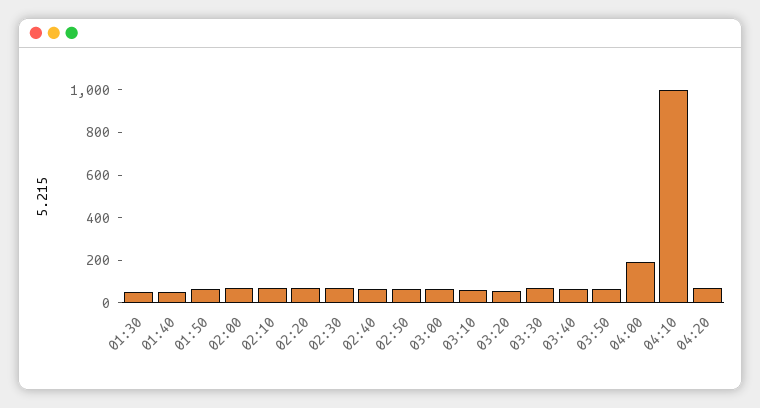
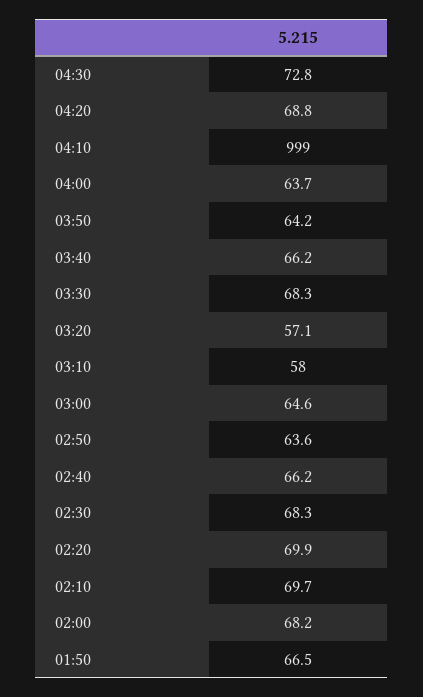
01:30: 50 -> none
01:40: 50 -> none
04:00: 200 -> 63.7
04:30: none -> 72.8

